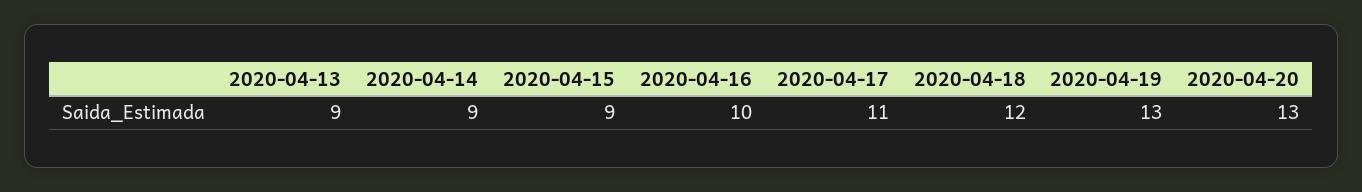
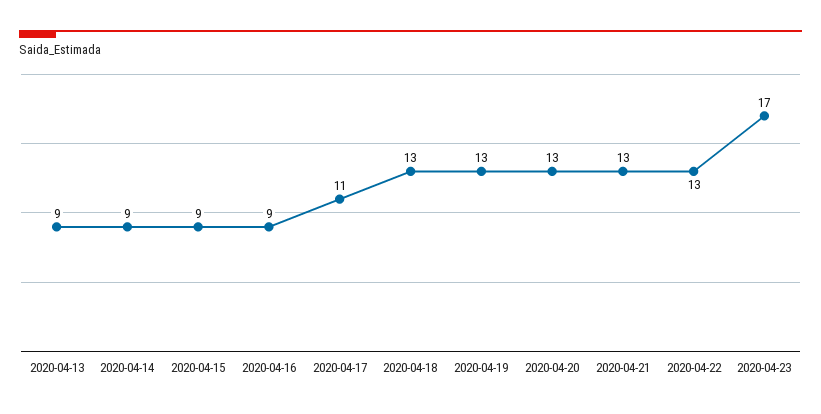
2020-04-16: 10 -> 9
2020-04-18: 12 -> 13
2020-04-21: none -> 13
2020-04-22: none -> 13
2020-04-23: none -> 17

